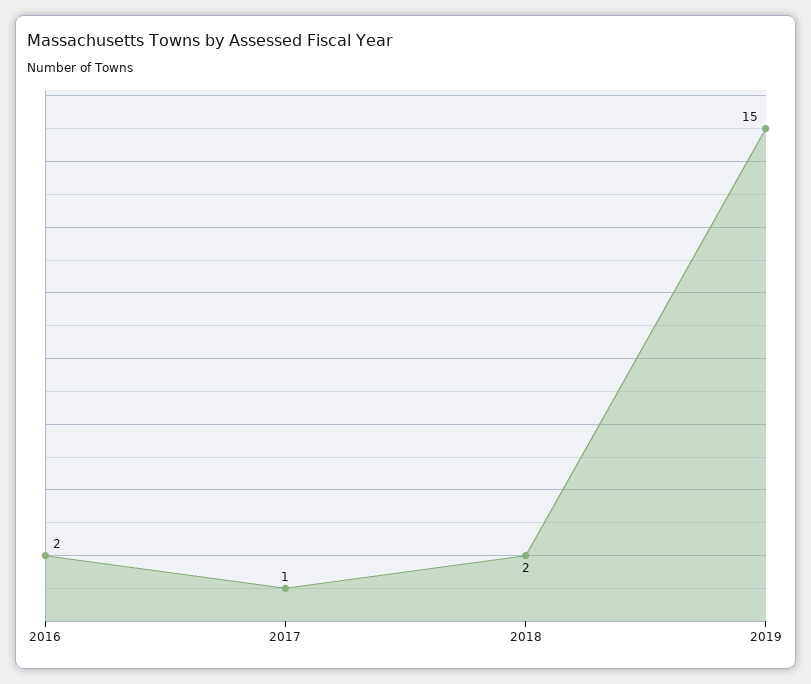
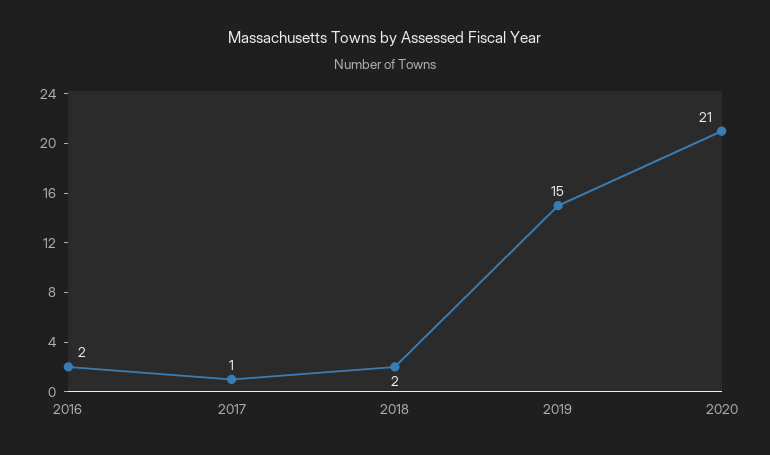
2020: none -> 21

